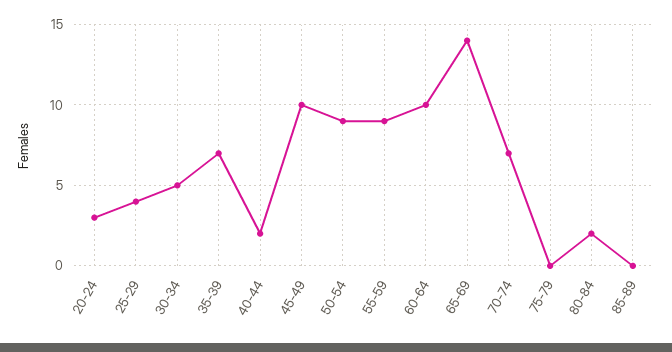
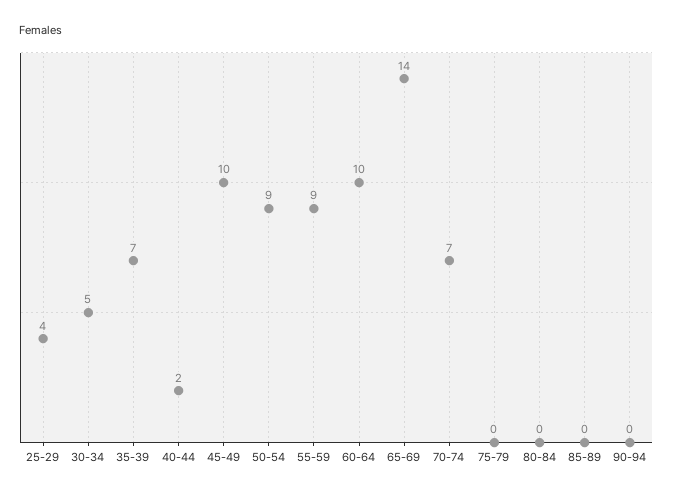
20-24: 3 -> none
80-84: 2 -> 0
90-94: none -> 0

